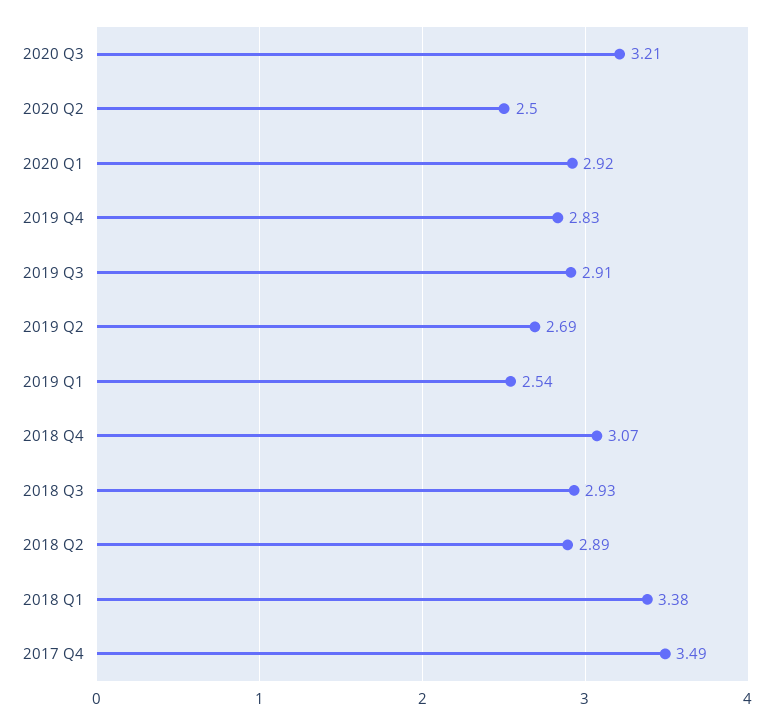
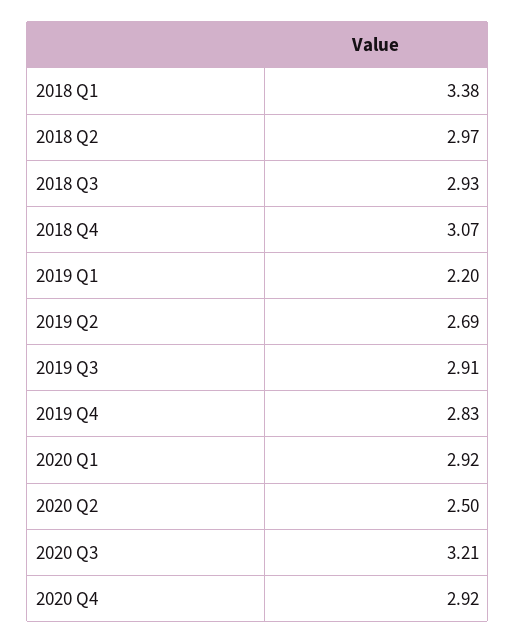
2019 Q1: 2.54 -> 2.2
2018 Q2: 2.89 -> 2.97
2017 Q4: 3.49 -> none
2020 Q4: none -> 2.92

